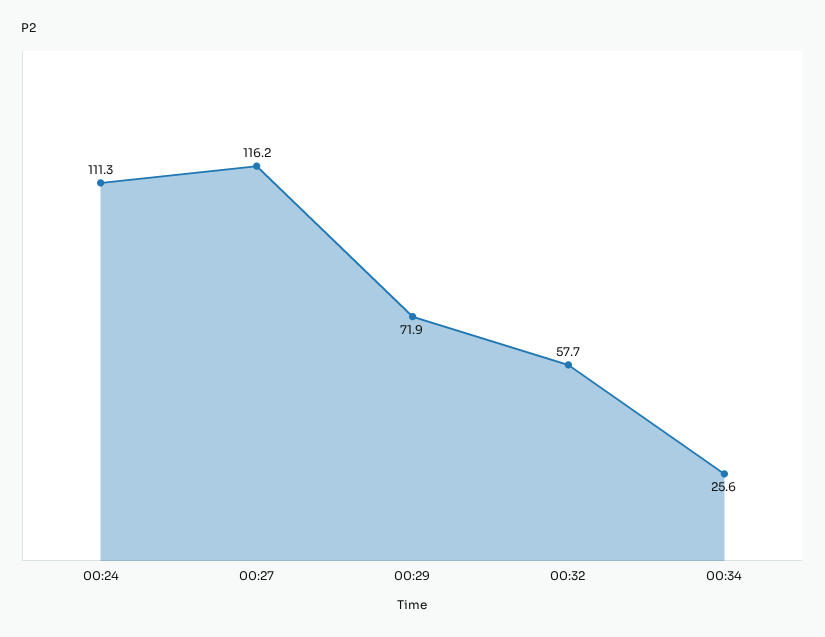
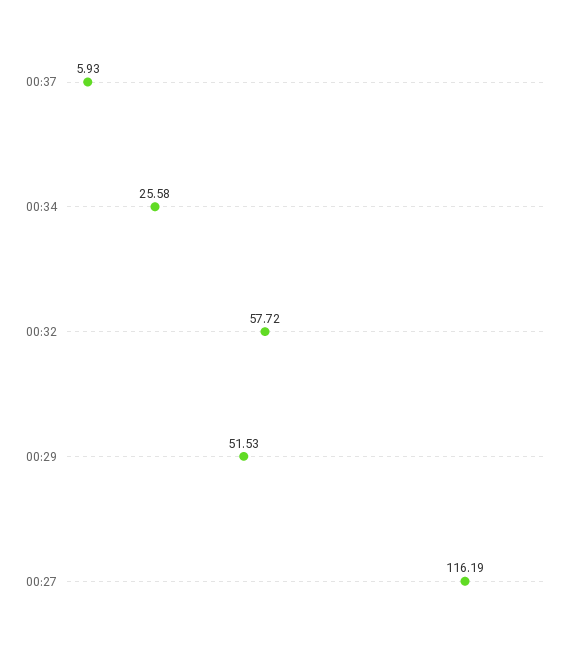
00:24: 111.3 -> none
00:29: 71.9 -> 51.53
00:37: none -> 5.93

